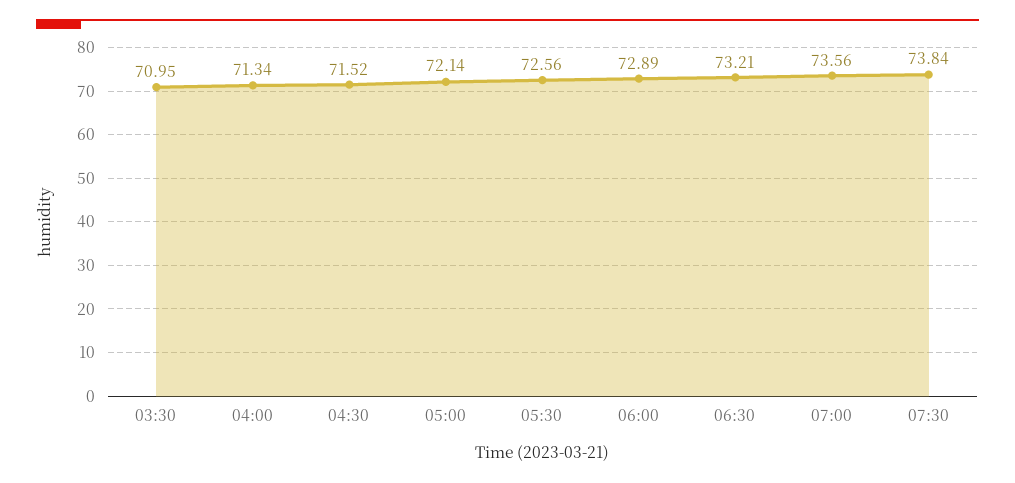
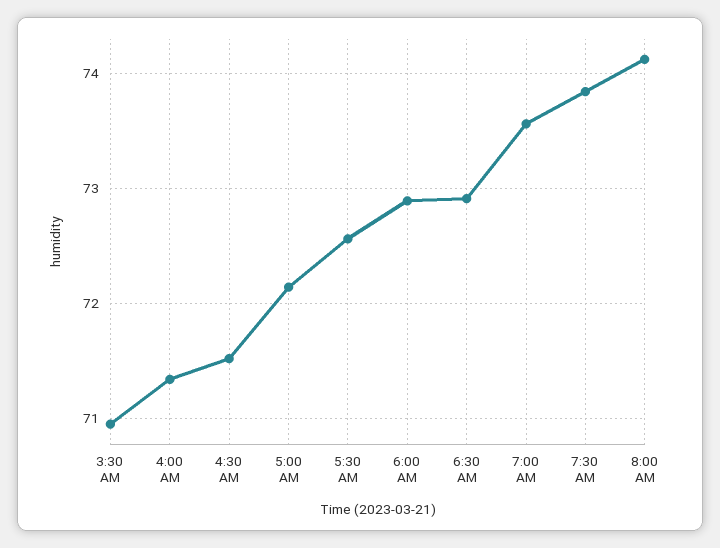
06:30: 73.21 -> 72.9
8:00 AM: none -> 74.1

